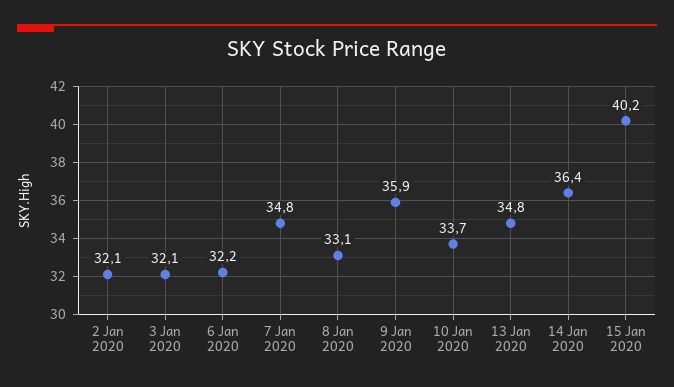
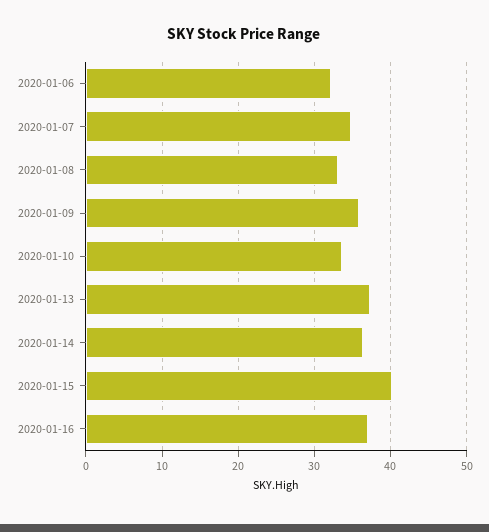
2 Jan 2020: 32.1 -> none
3 Jan 2020: 32.1 -> none
13 Jan 2020: 34.8 -> 37
2020-01-16: none -> 37

